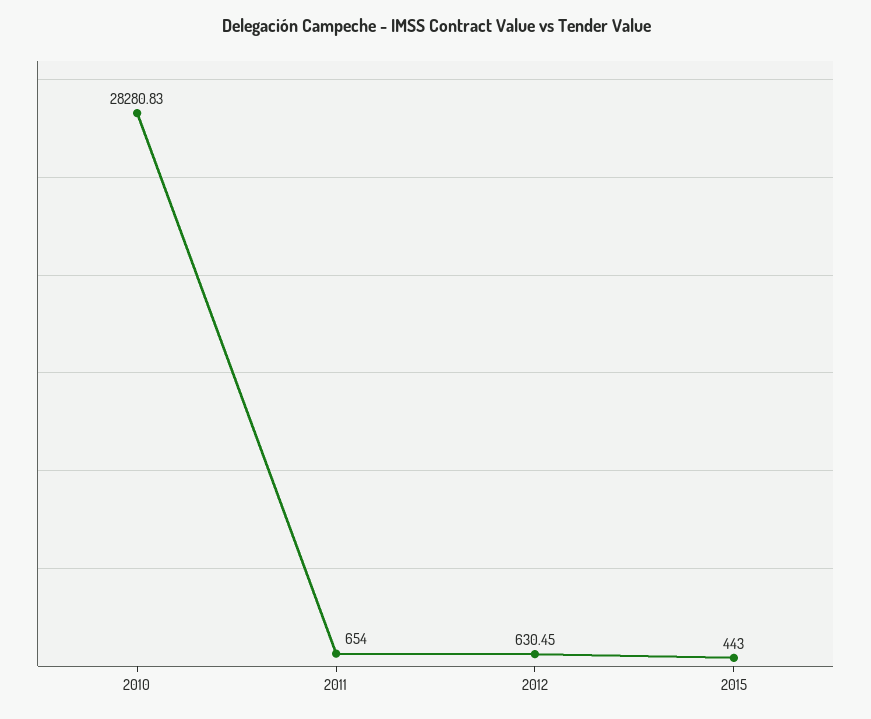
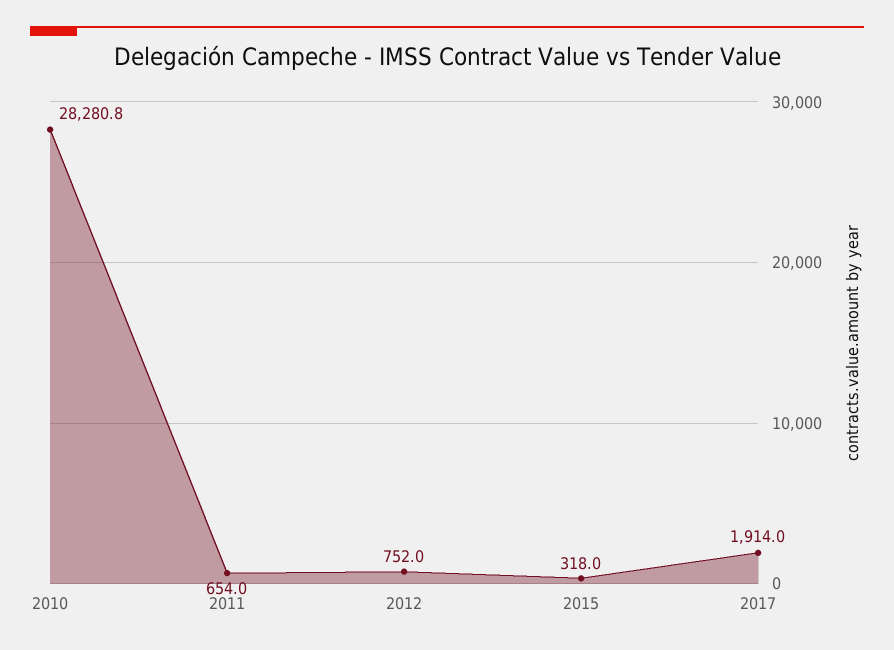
2012: 630.45 -> 752
2015: 443 -> 318
2017: none -> 1914

